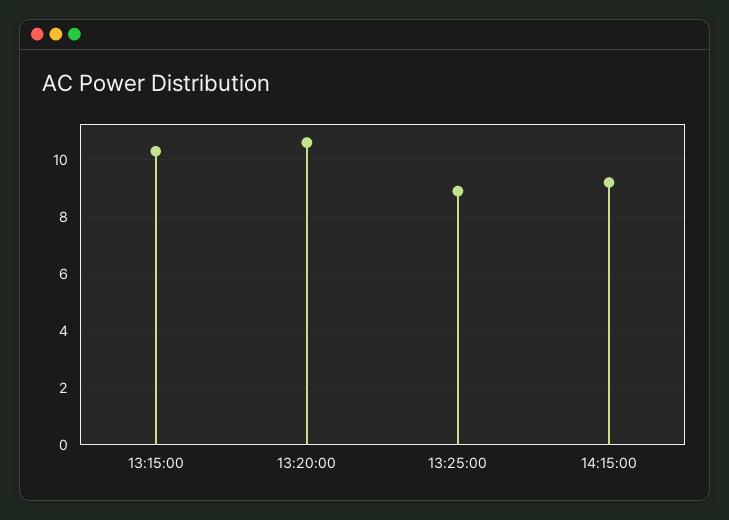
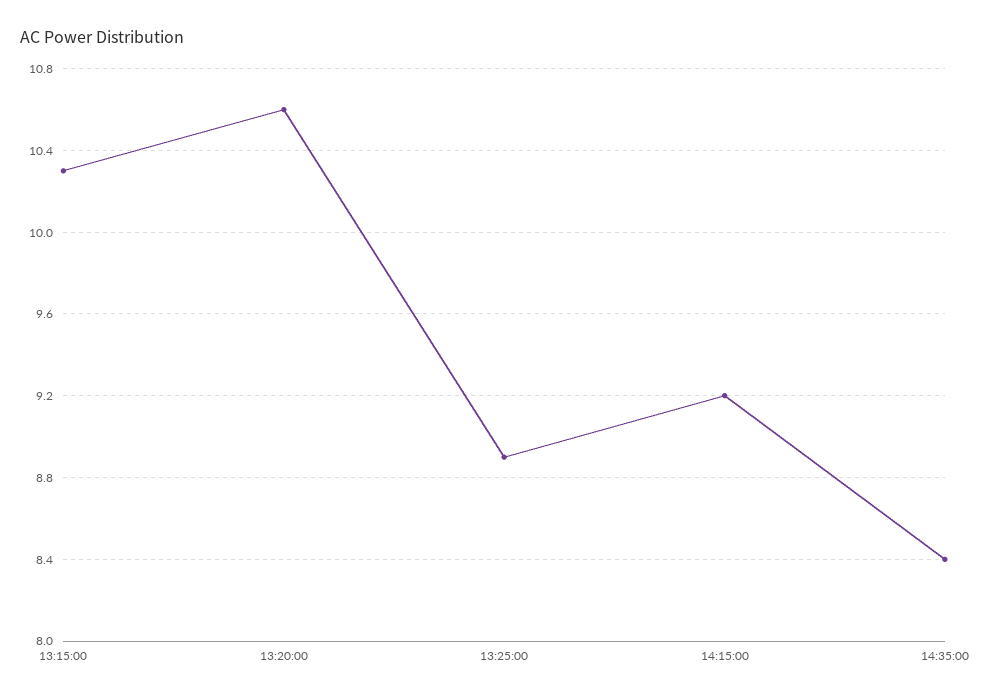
14:35:00: none -> 8.4

